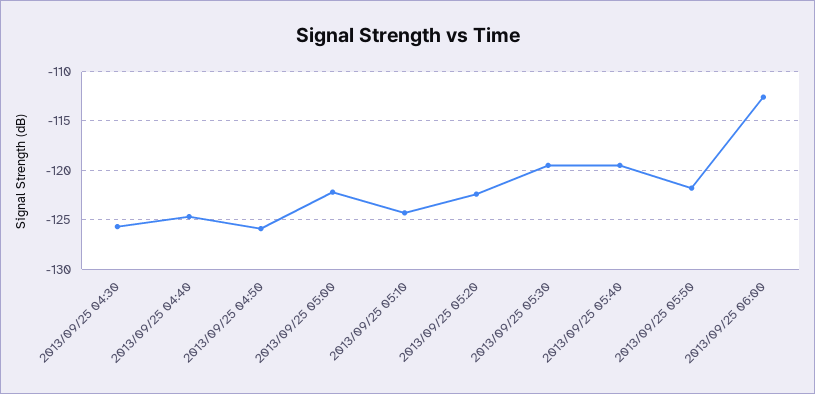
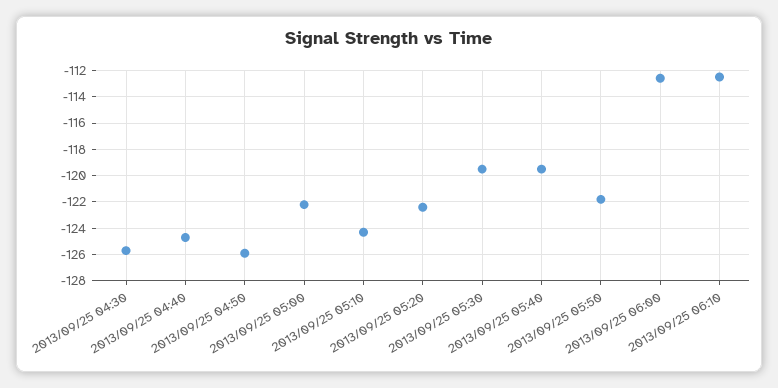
2013/09/25 06:10: none -> -112.5

